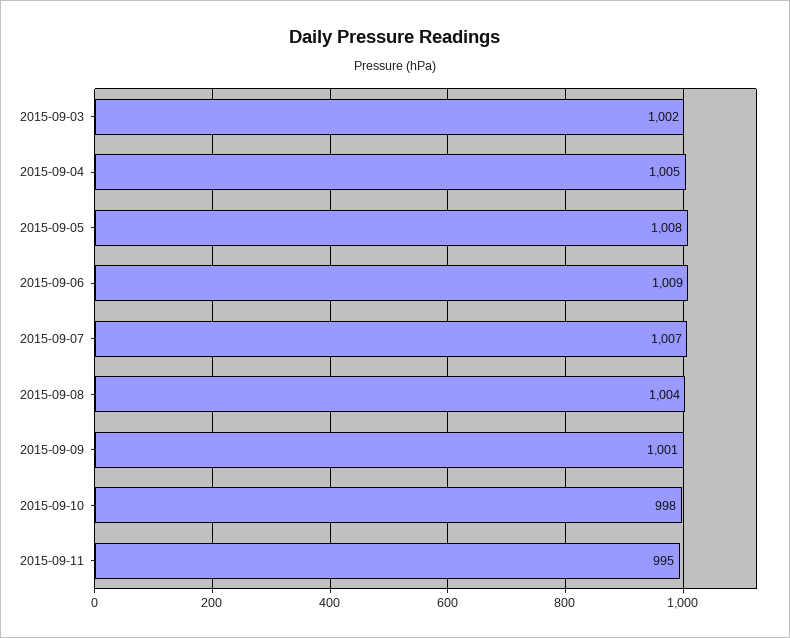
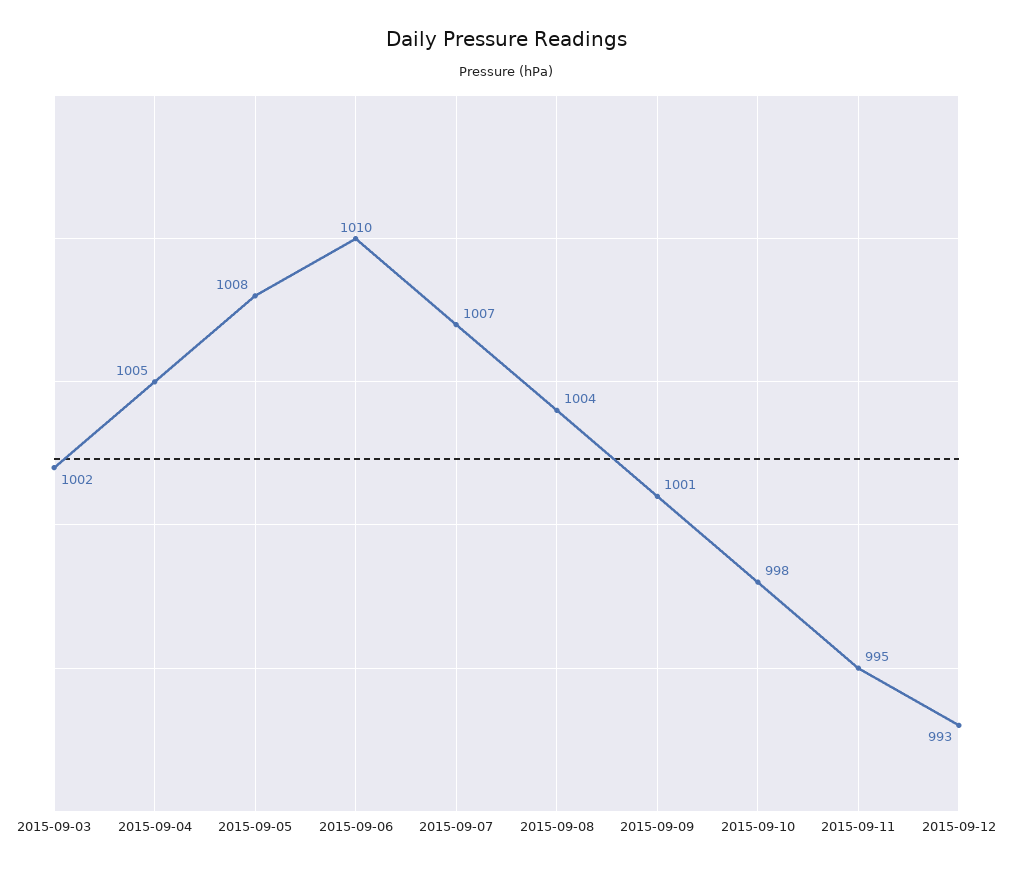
2015-09-06: 1009 -> 1010
2015-09-12: none -> 993

